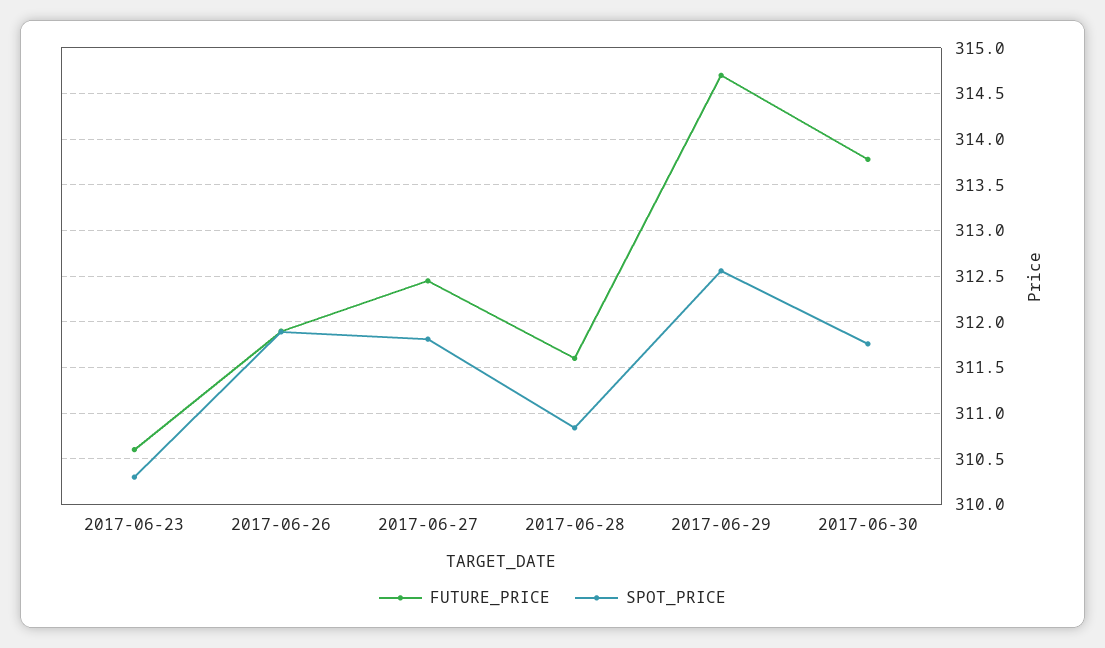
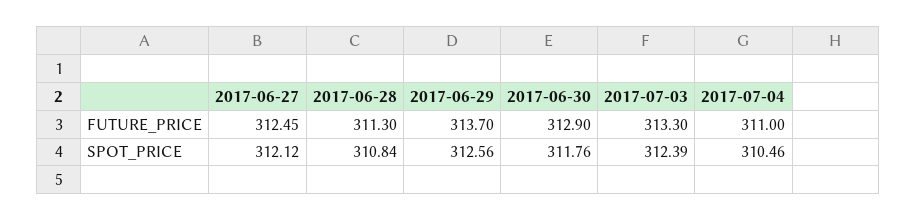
FUTURE_PRICE, 2017-06-23: 310.6 -> none
SPOT_PRICE, 2017-06-23: 310.3 -> none
FUTURE_PRICE, 2017-06-26: 311.9 -> none
SPOT_PRICE, 2017-06-26: 311.9 -> none
SPOT_PRICE, 2017-06-27: 311.8 -> 312.12
FUTURE_PRICE, 2017-06-28: 311.6 -> 311.3
FUTURE_PRICE, 2017-06-29: 314.7 -> 313.7
FUTURE_PRICE, 2017-06-30: 313.8 -> 312.9
FUTURE_PRICE, 2017-07-03: none -> 313.3
FUTURE_PRICE, 2017-07-04: none -> 311
SPOT_PRICE, 2017-07-03: none -> 312.39
SPOT_PRICE, 2017-07-04: none -> 310.46

